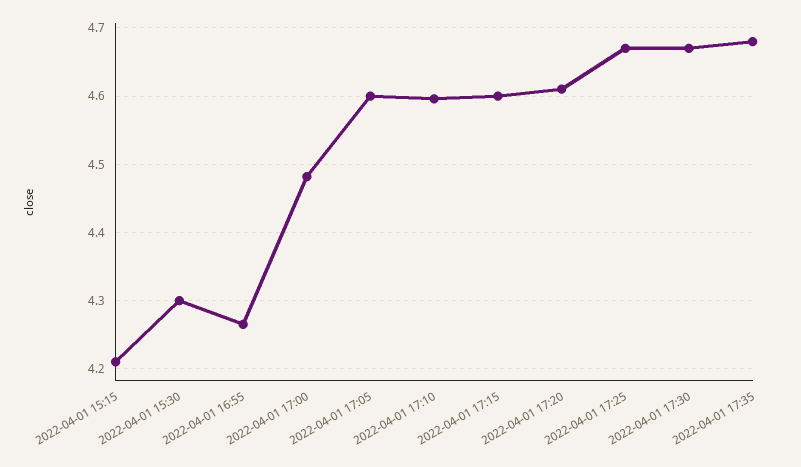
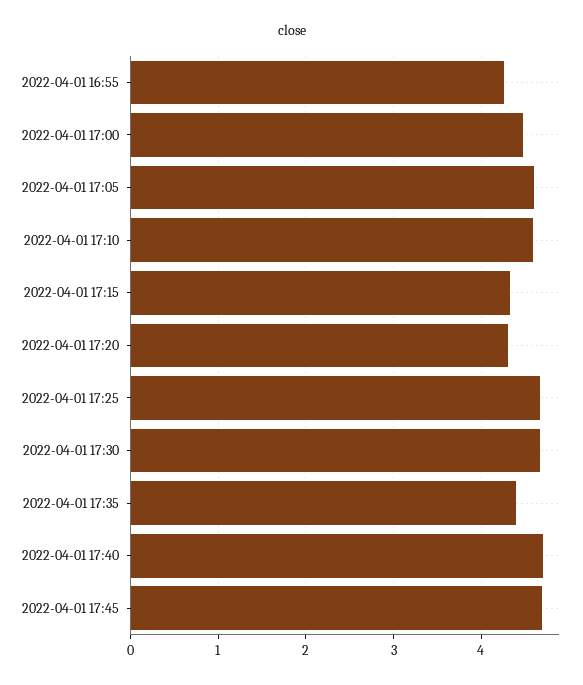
2022-04-01 15:15: 4.21 -> none
2022-04-01 15:30: 4.3 -> none
2022-04-01 17:15: 4.6 -> 4.3
2022-04-01 17:20: 4.61 -> 4.3
2022-04-01 17:35: 4.68 -> 4.4
2022-04-01 17:40: none -> 4.7
2022-04-01 17:45: none -> 4.7

